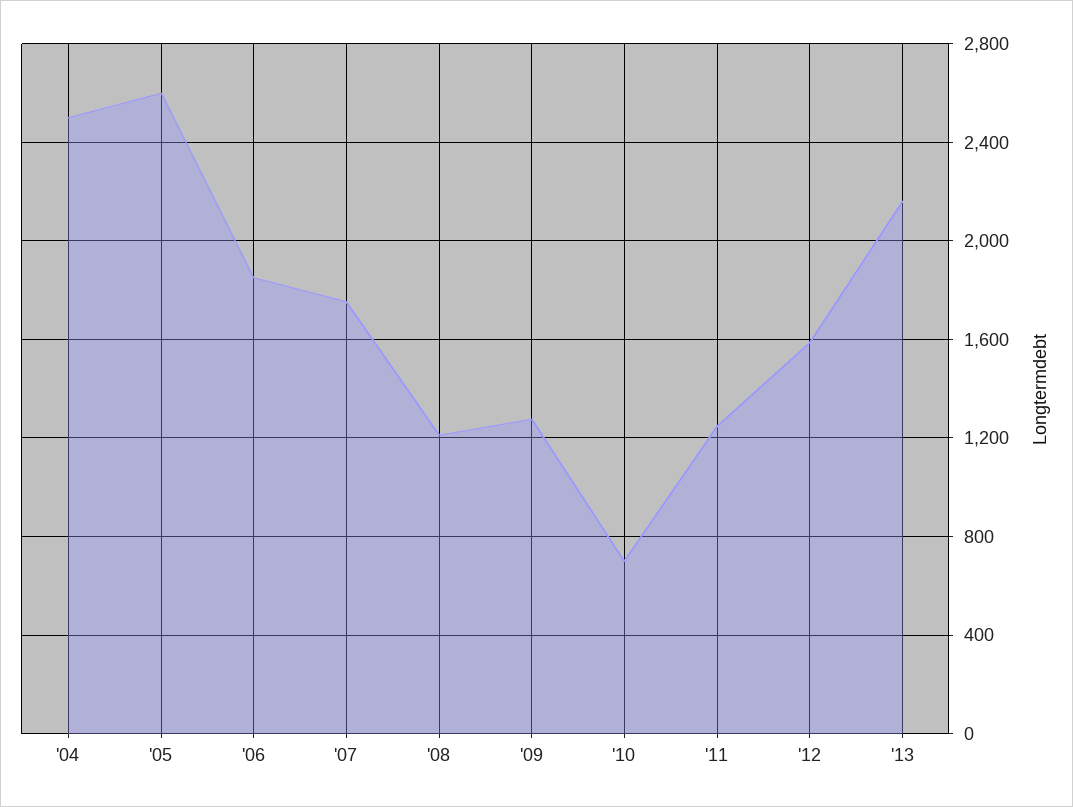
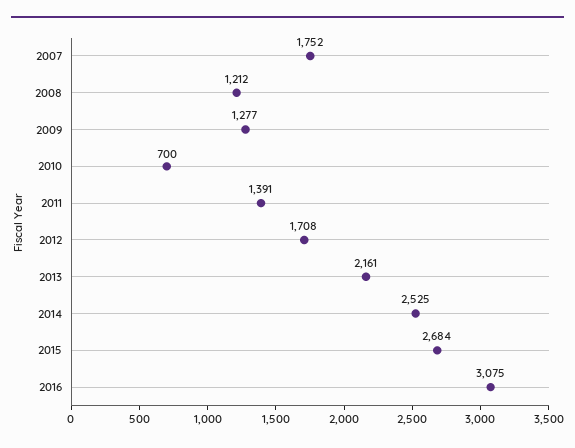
'04: 2500 -> none
'05: 2600 -> none
'06: 1850 -> none
'11: 1250 -> 1391
'12: 1600 -> 1708
2014: none -> 2525
2015: none -> 2684
2016: none -> 3075

